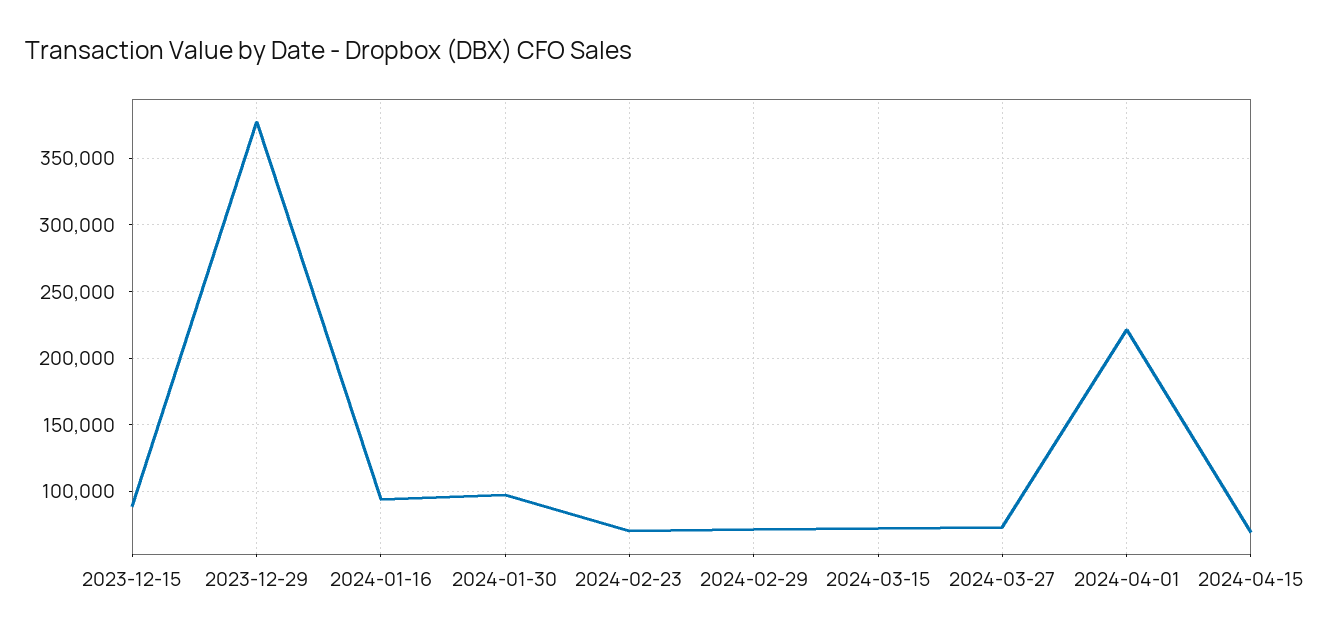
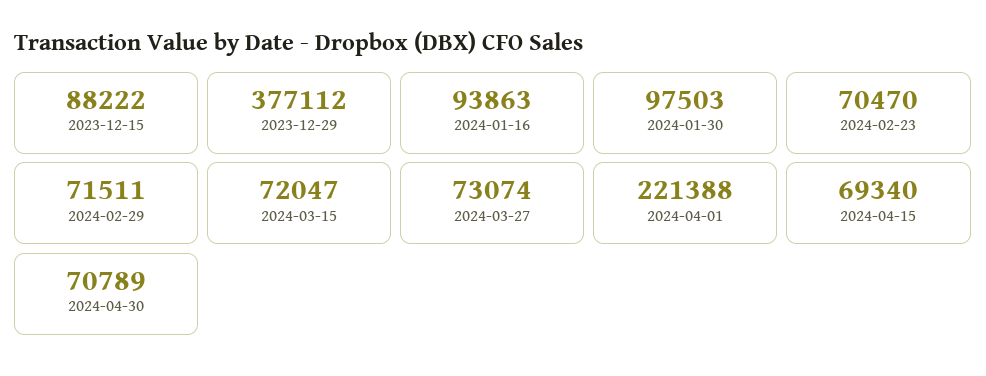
2024-04-30: none -> 70789

